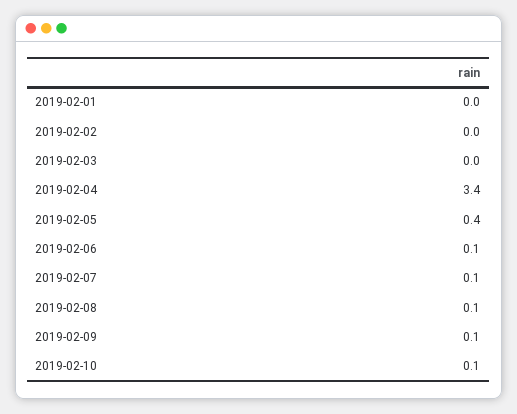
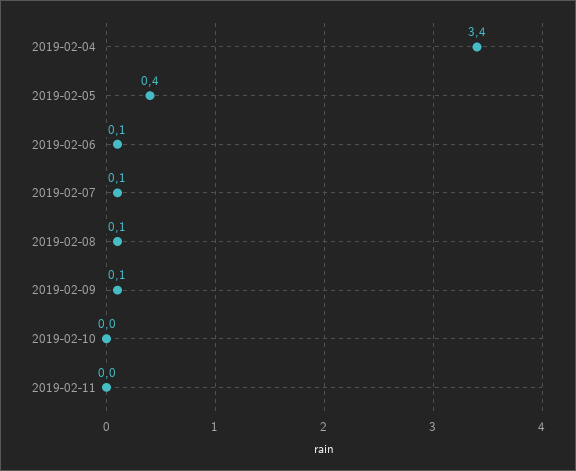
2019-02-01: 0 -> none
2019-02-02: 0 -> none
2019-02-03: 0 -> none
2019-02-10: 0.1 -> 0
2019-02-11: none -> 0

